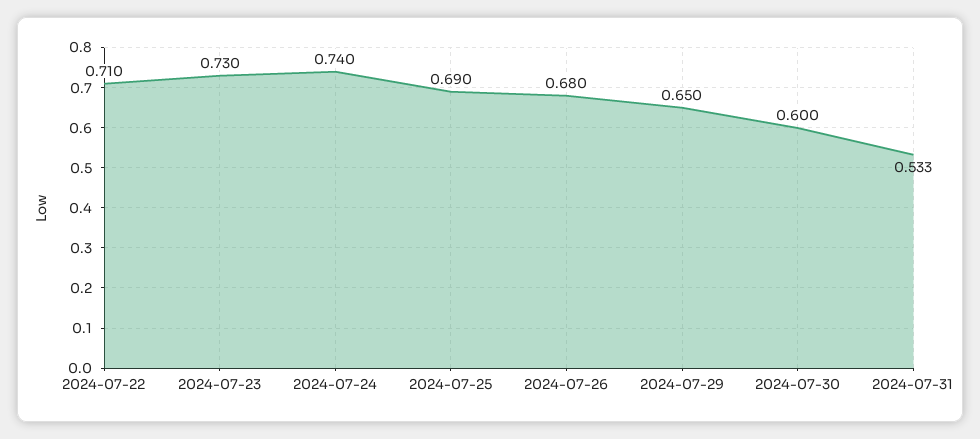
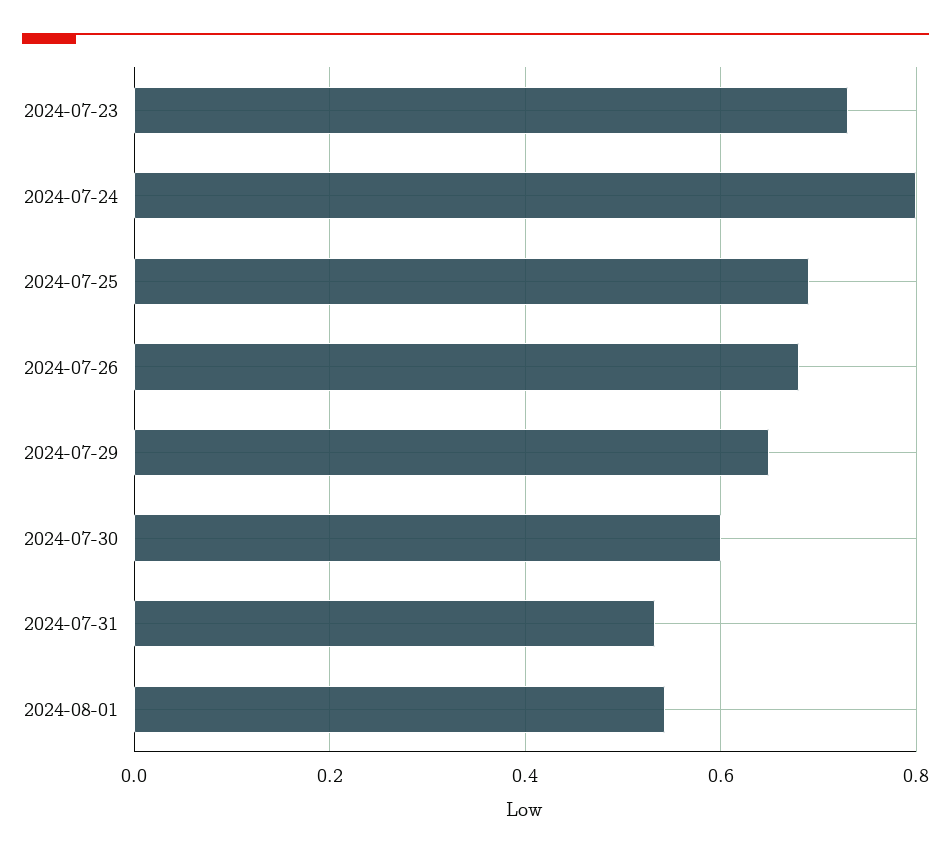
2024-07-22: 0.71 -> none
2024-07-24: 0.74 -> 0.8
2024-08-01: none -> 0.54

